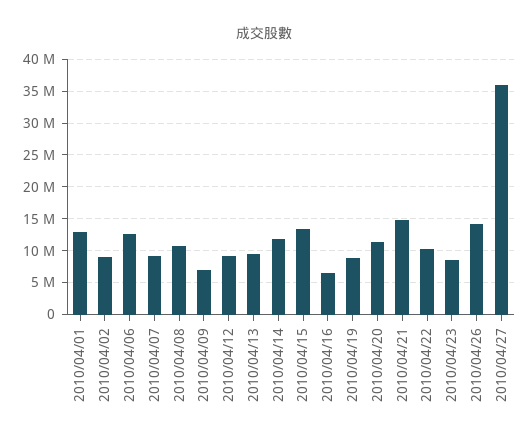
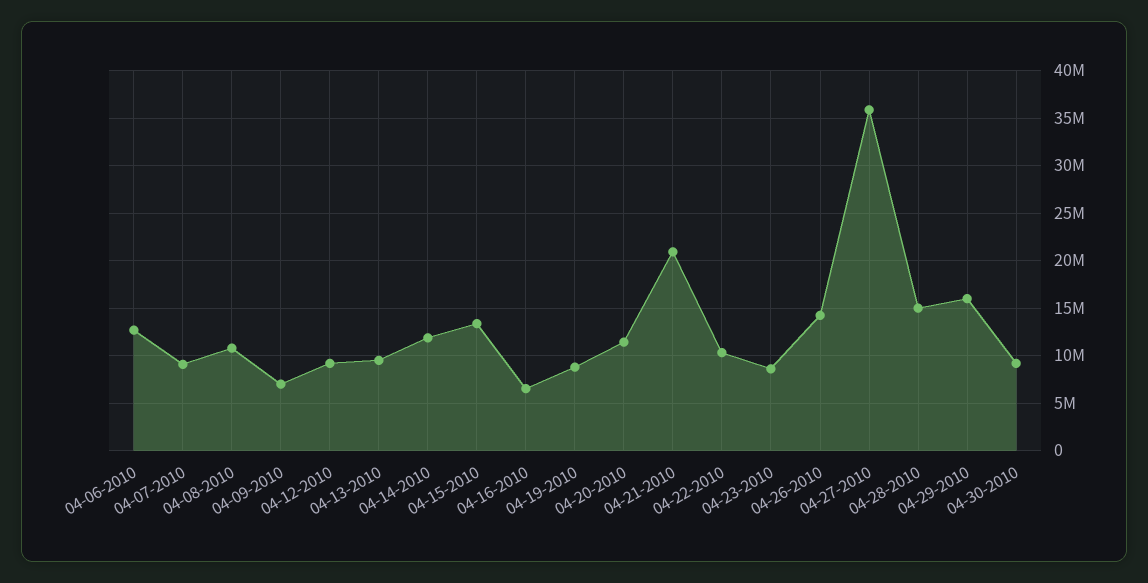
2010/04/01: 13000000 -> none
2010/04/02: 9000000 -> none
2010/04/21: 15000000 -> 21000000
04-28-2010: none -> 15000000
04-29-2010: none -> 16000000
04-30-2010: none -> 9000000

